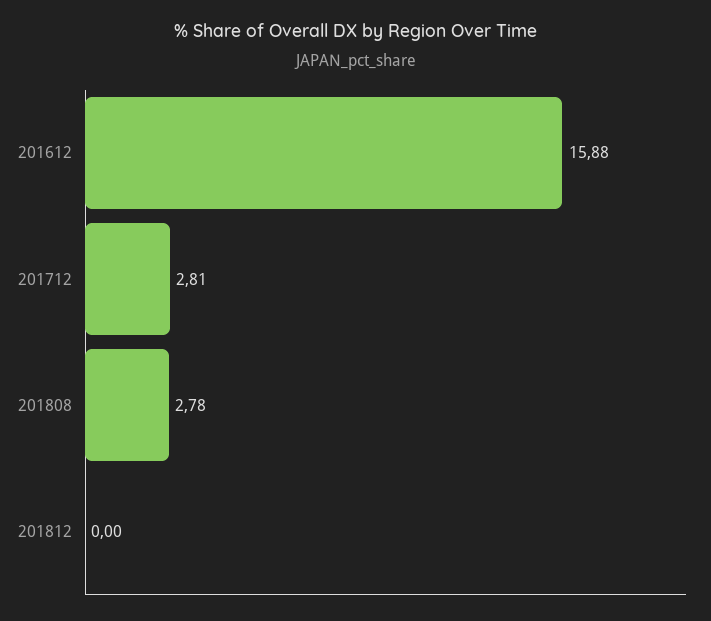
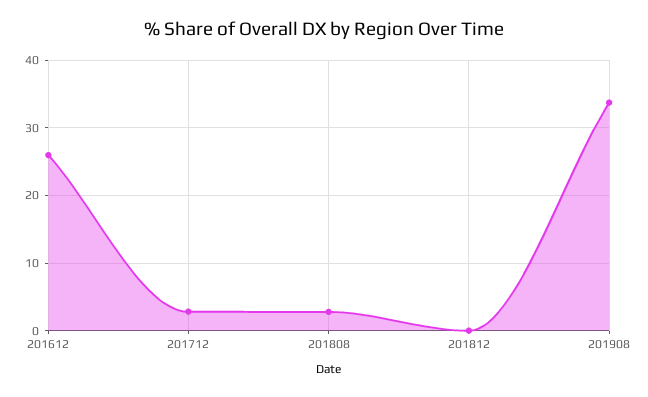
201612: 15.88 -> 26
201908: none -> 34

